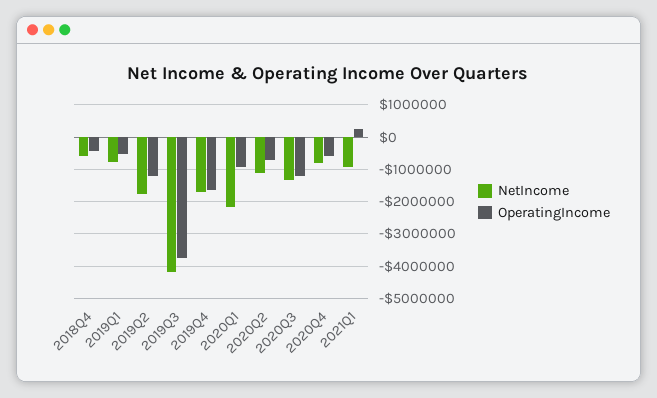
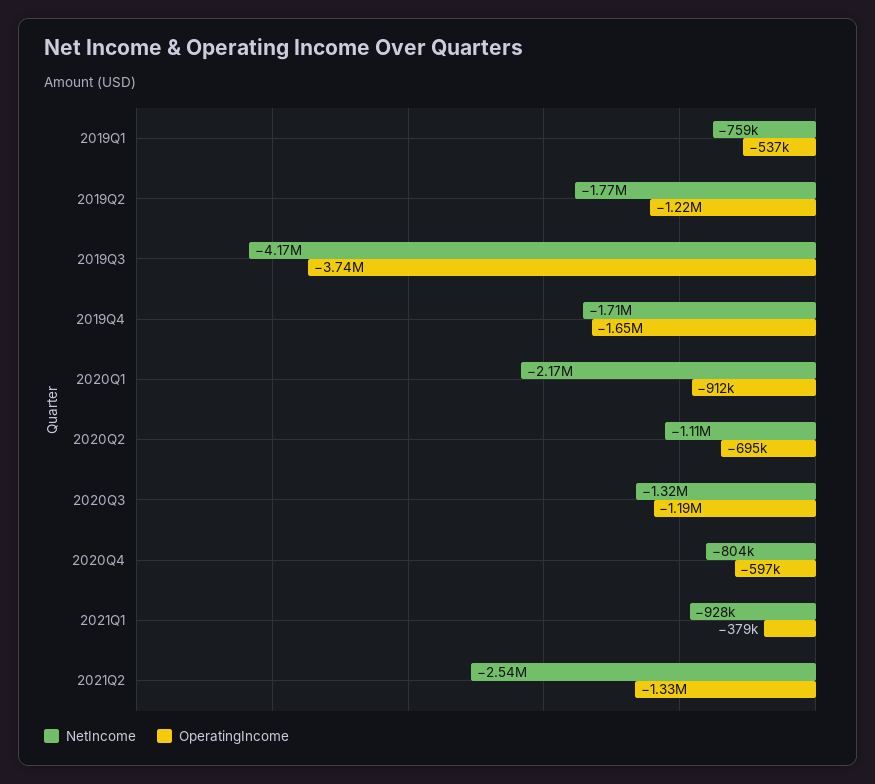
NetIncome, 2018Q4: -600000 -> none
OperatingIncome, 2018Q4: -400000 -> none
OperatingIncome, 2021Q1: 200000 -> -379000
NetIncome, 2021Q2: none -> -2540000
OperatingIncome, 2021Q2: none -> -1330000

